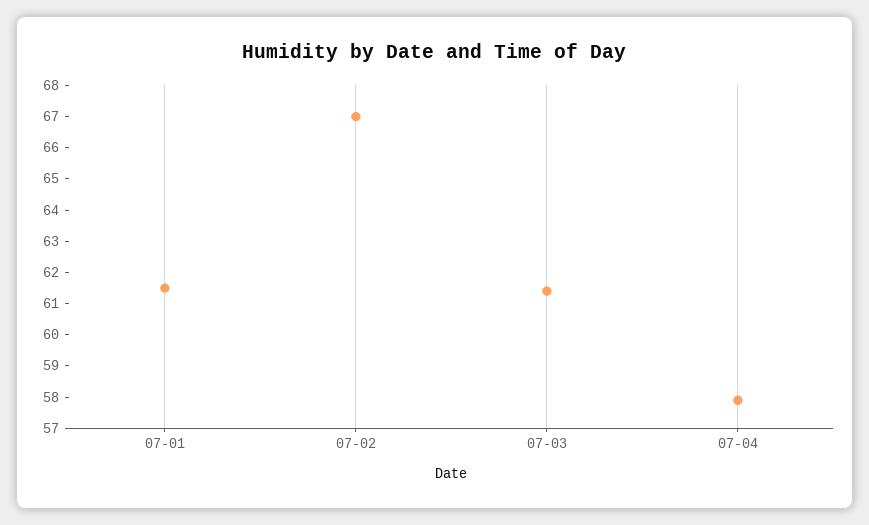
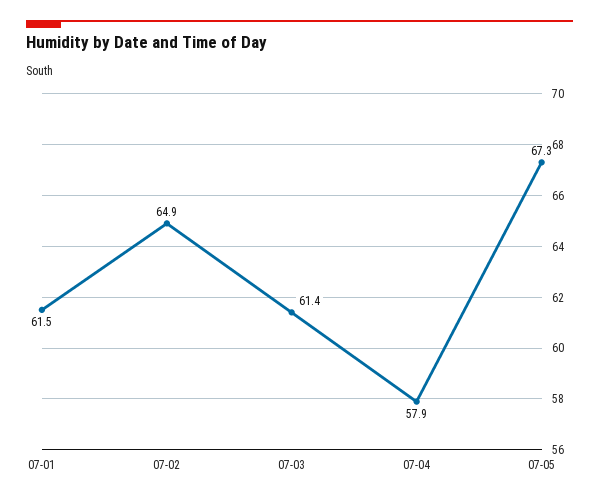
07-02: 67 -> 64.9
07-05: none -> 67.3

